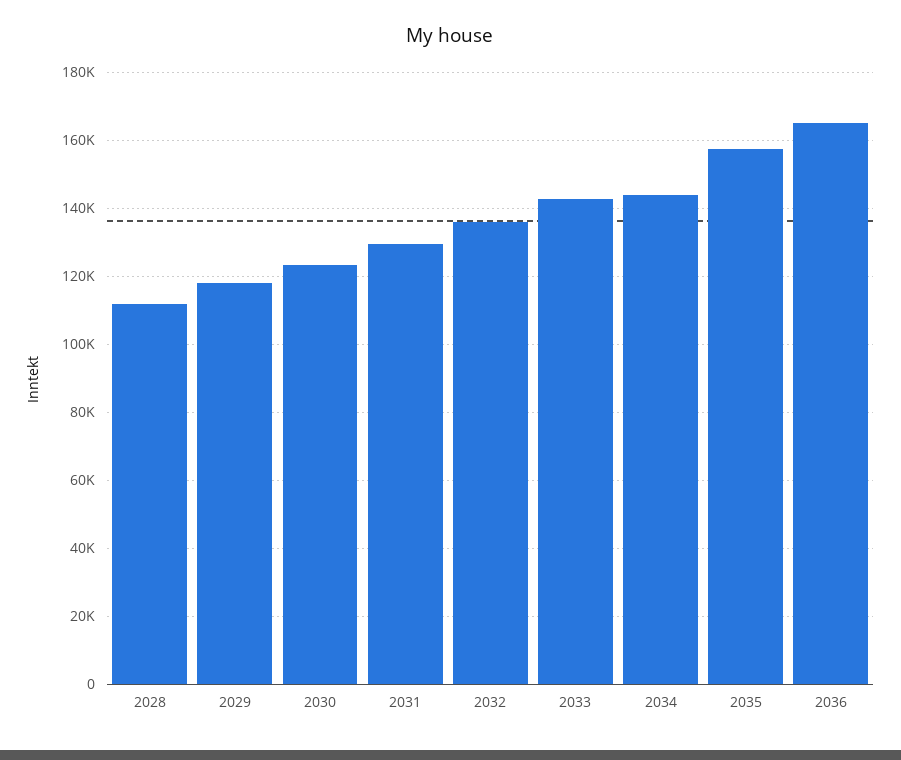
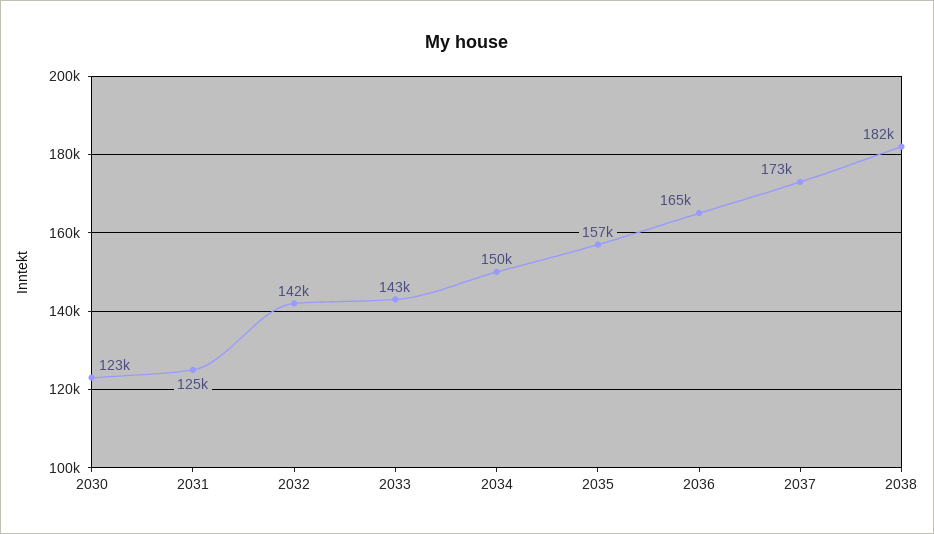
2028: 112000 -> none
2029: 118000 -> none
2031: 130000 -> 125000
2032: 136000 -> 142000
2034: 144000 -> 150000
2037: none -> 173000
2038: none -> 182000

